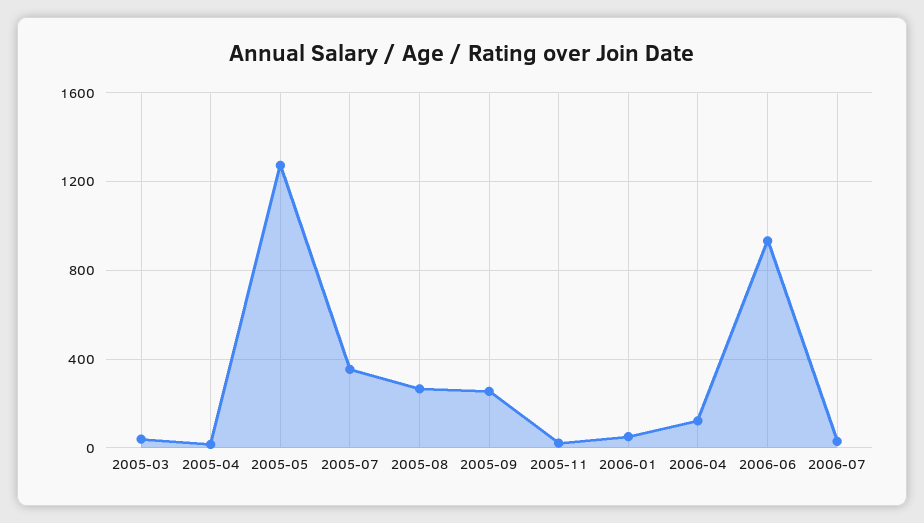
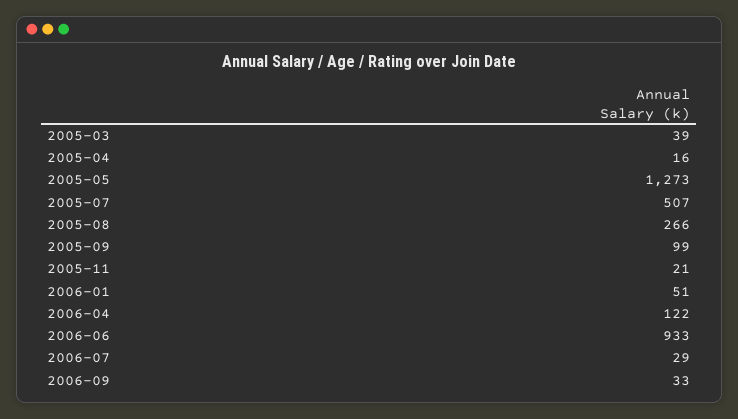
2005-07: 350 -> 507
2005-09: 250 -> 99
2006-09: none -> 33

